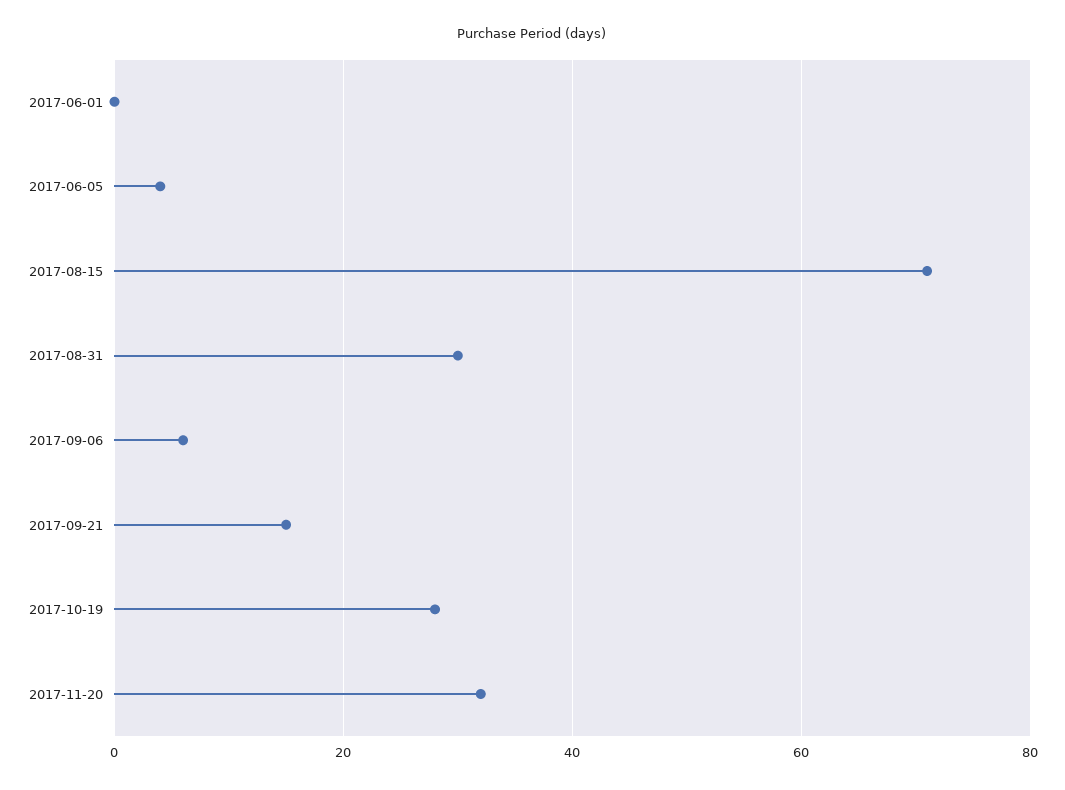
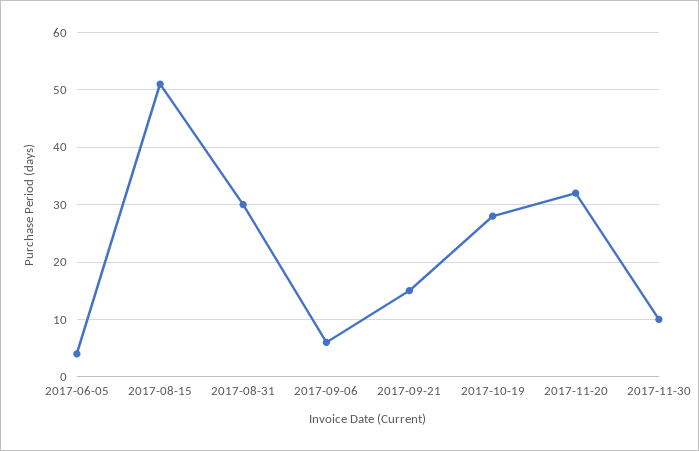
2017-06-01: 0 -> none
2017-08-15: 70 -> 50
2017-11-30: none -> 10

